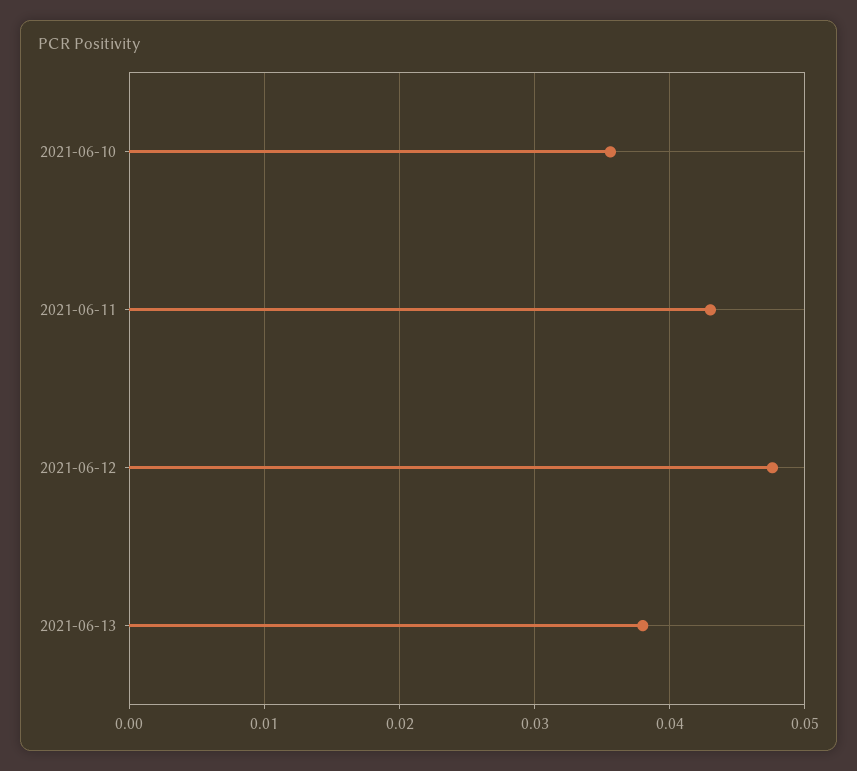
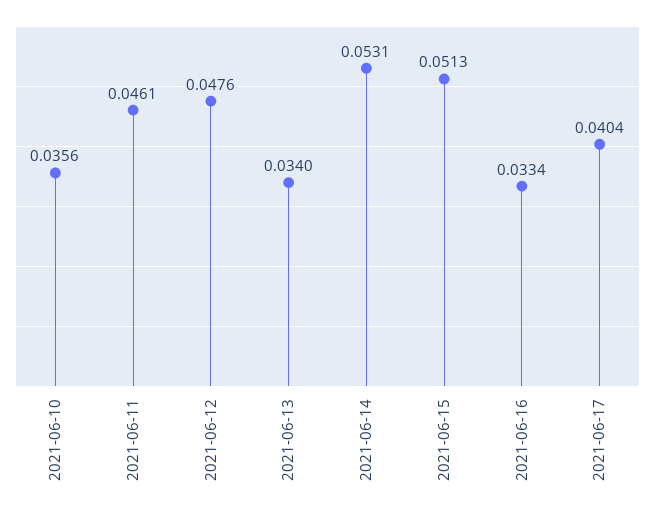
2021-06-11: 0.043 -> 0.0461
2021-06-13: 0.038 -> 0.034
2021-06-14: none -> 0.0531
2021-06-15: none -> 0.0513
2021-06-16: none -> 0.0334
2021-06-17: none -> 0.0404

